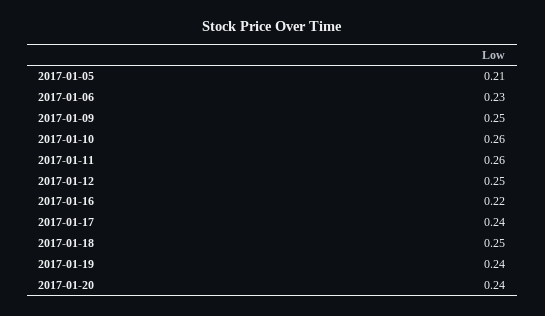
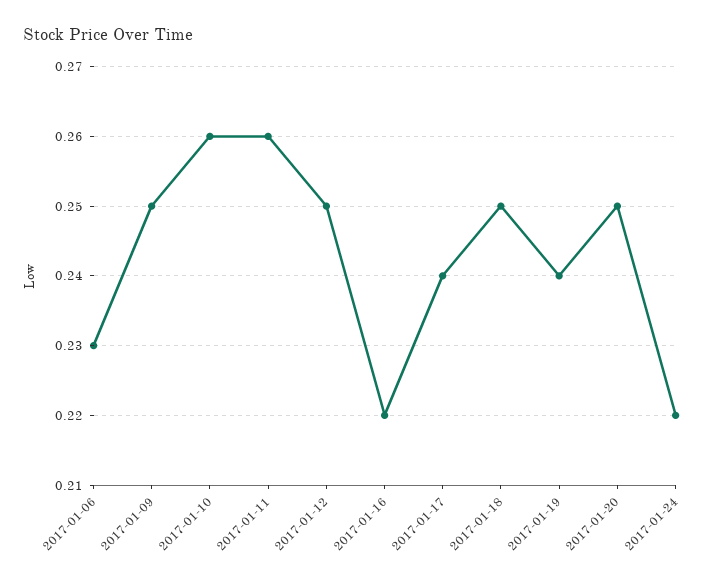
2017-01-05: 0.21 -> none
2017-01-20: 0.24 -> 0.25
2017-01-24: none -> 0.22

